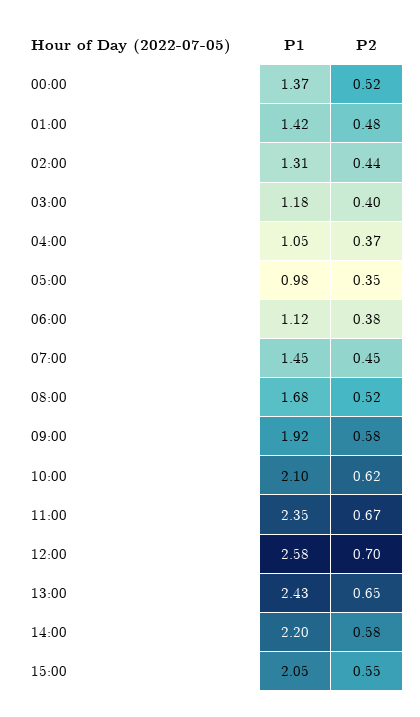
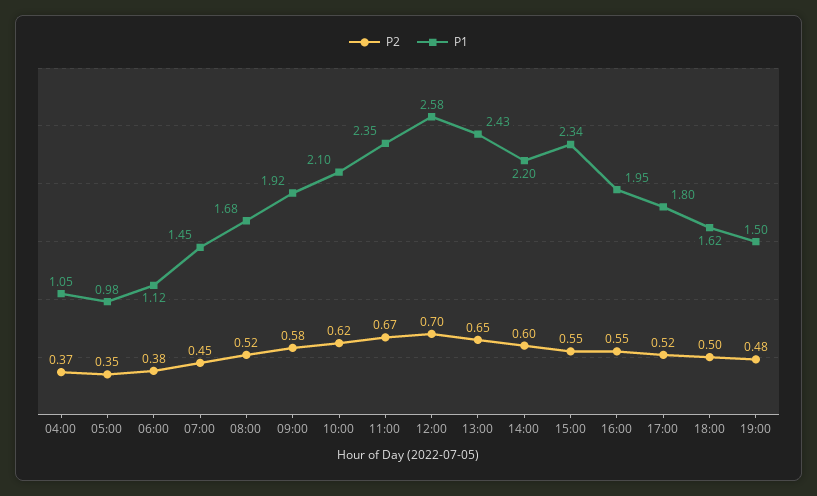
P1, 00:00: 1.37 -> none
P2, 00:00: 0.52 -> none
P1, 01:00: 1.42 -> none
P2, 01:00: 0.48 -> none
P1, 02:00: 1.31 -> none
P2, 02:00: 0.44 -> none
P1, 03:00: 1.18 -> none
P2, 03:00: 0.4 -> none
P2, 14:00: 0.58 -> 0.6
P1, 15:00: 2.05 -> 2.34
P2, 16:00: none -> 0.55
P1, 16:00: none -> 1.95
P2, 17:00: none -> 0.52
P1, 17:00: none -> 1.8
P2, 18:00: none -> 0.5
P1, 18:00: none -> 1.62
P2, 19:00: none -> 0.48
P1, 19:00: none -> 1.5

